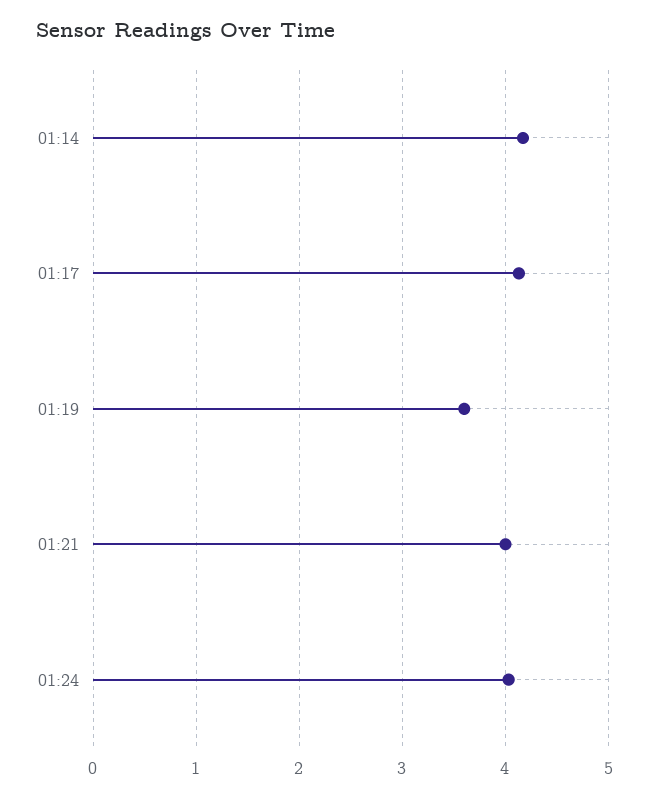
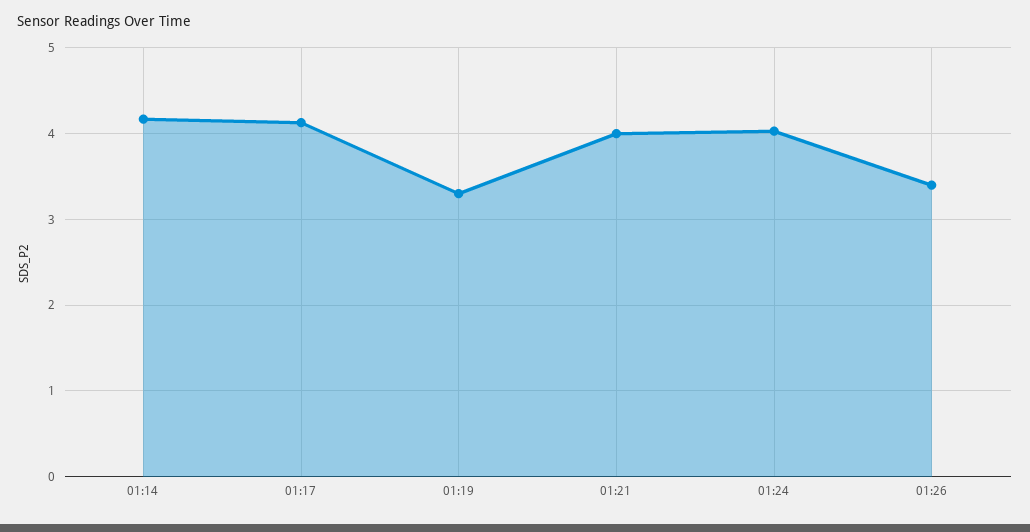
01:19: 3.6 -> 3.3
01:26: none -> 3.4

